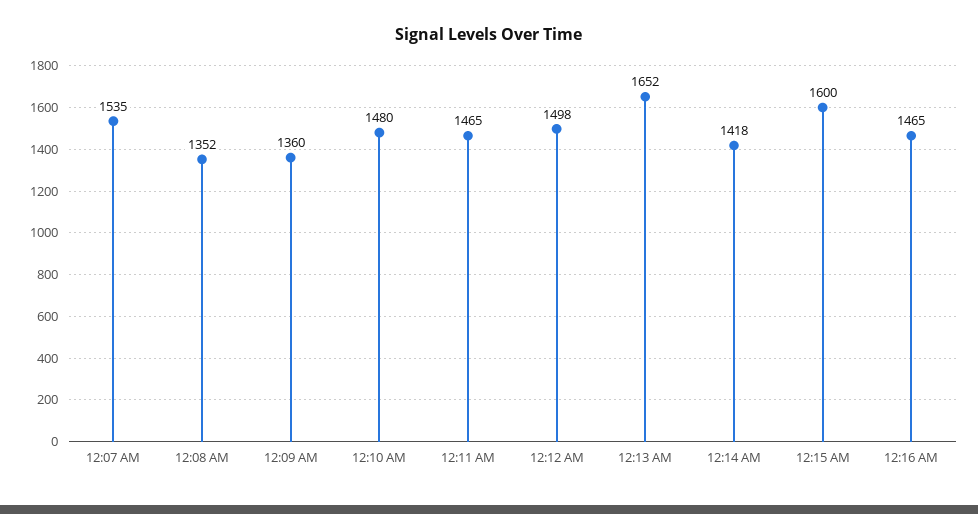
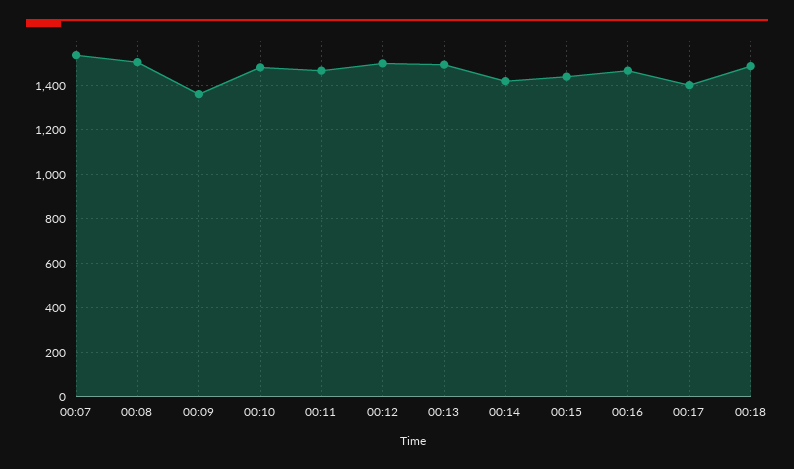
12:08 AM: 1352 -> 1500
12:13 AM: 1652 -> 1500
12:15 AM: 1600 -> 1450
00:17: none -> 1400
00:18: none -> 1500

